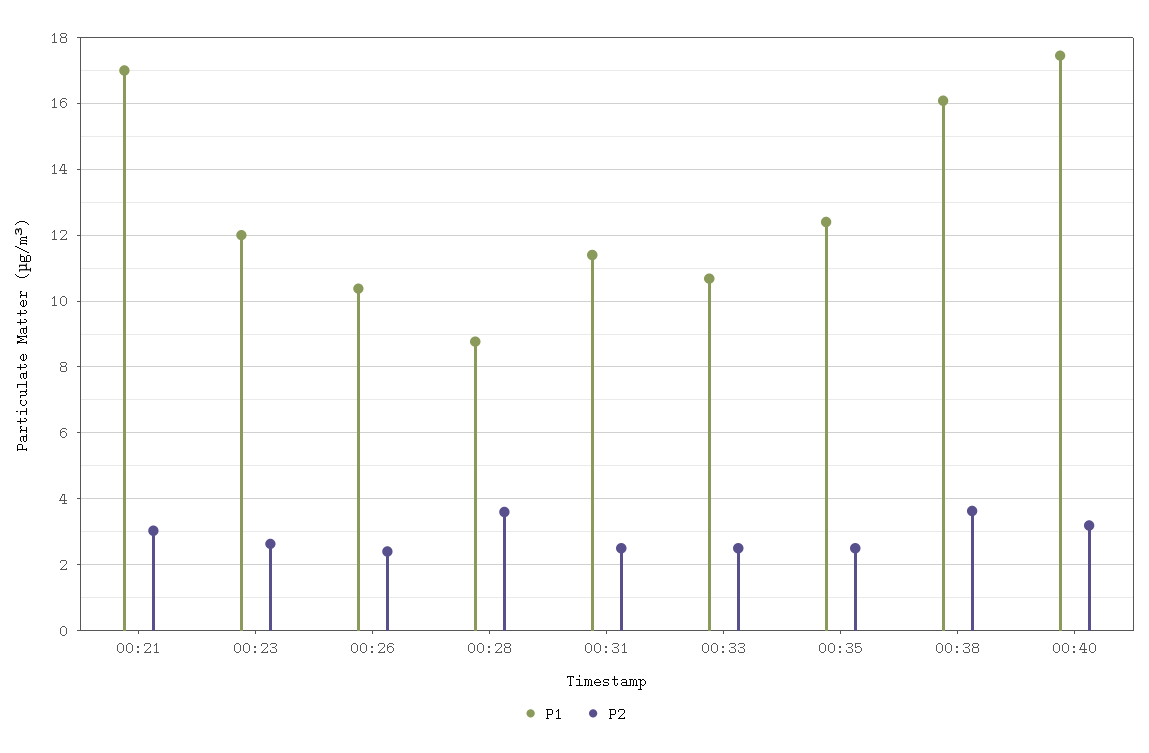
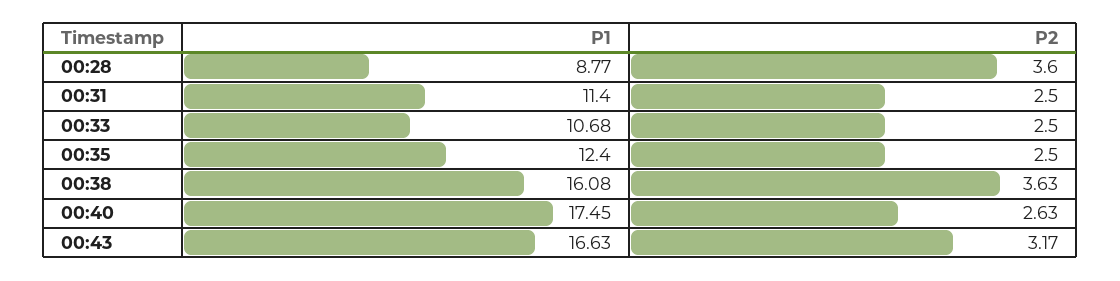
P1, 00:21: 17 -> none
P2, 00:21: 3 -> none
P1, 00:23: 12 -> none
P2, 00:23: 2.6 -> none
P1, 00:26: 10.4 -> none
P2, 00:26: 2.4 -> none
P2, 00:40: 3.2 -> 2.63
P1, 00:43: none -> 16.63
P2, 00:43: none -> 3.17

